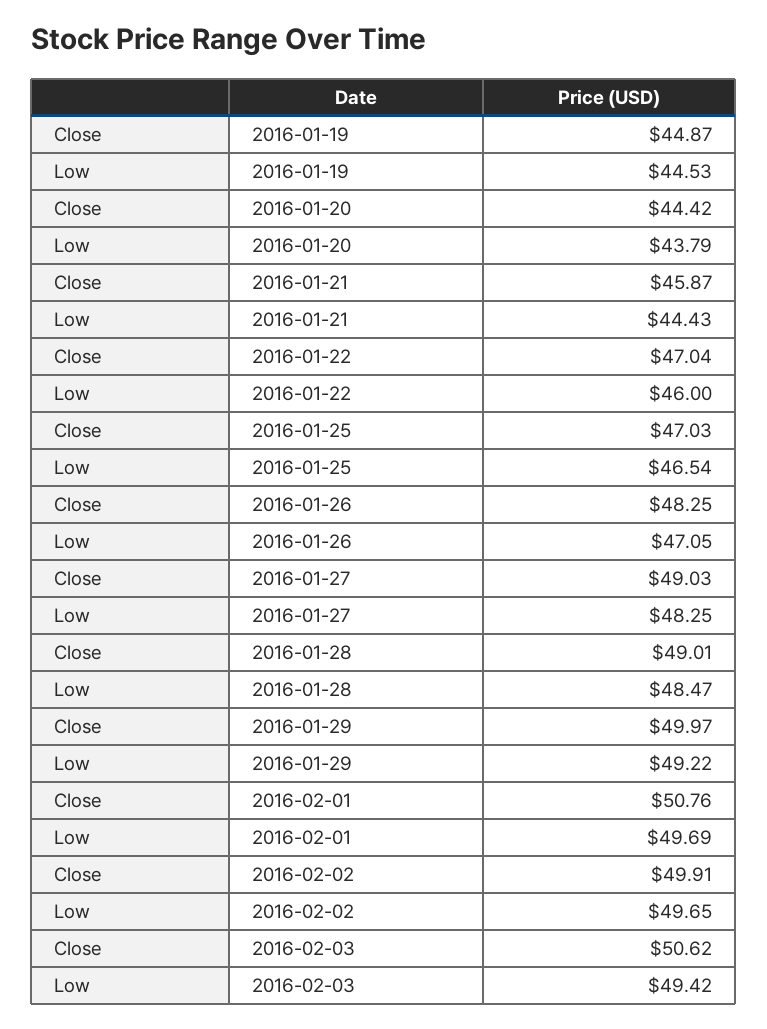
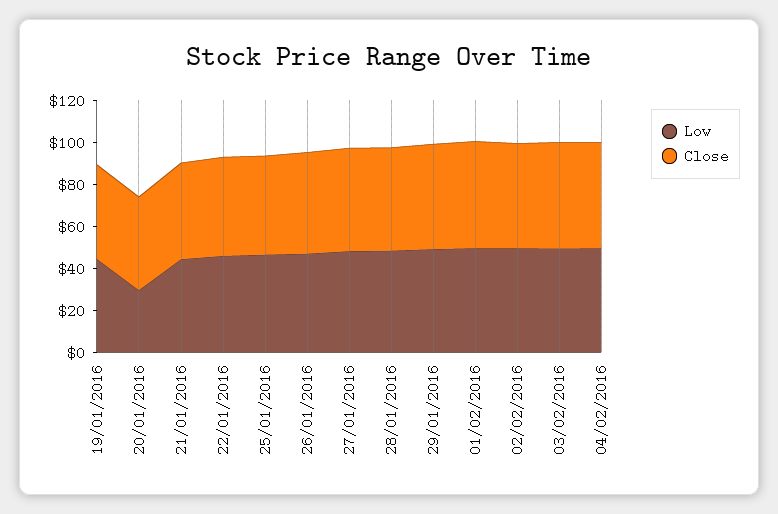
Low, 2016-01-20: 43.79 -> 30
Low, 04/02/2016: none -> 50
Close, 04/02/2016: none -> 50

